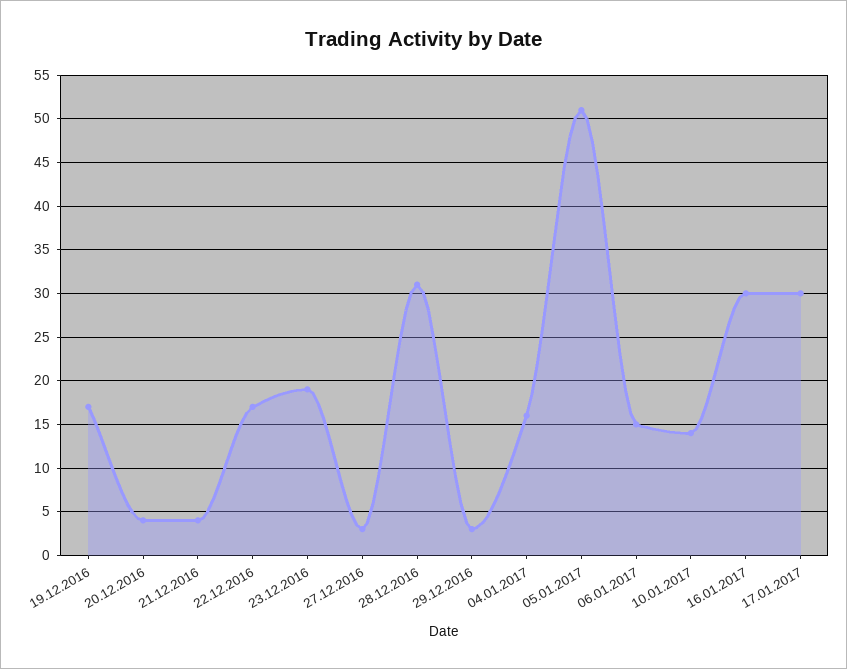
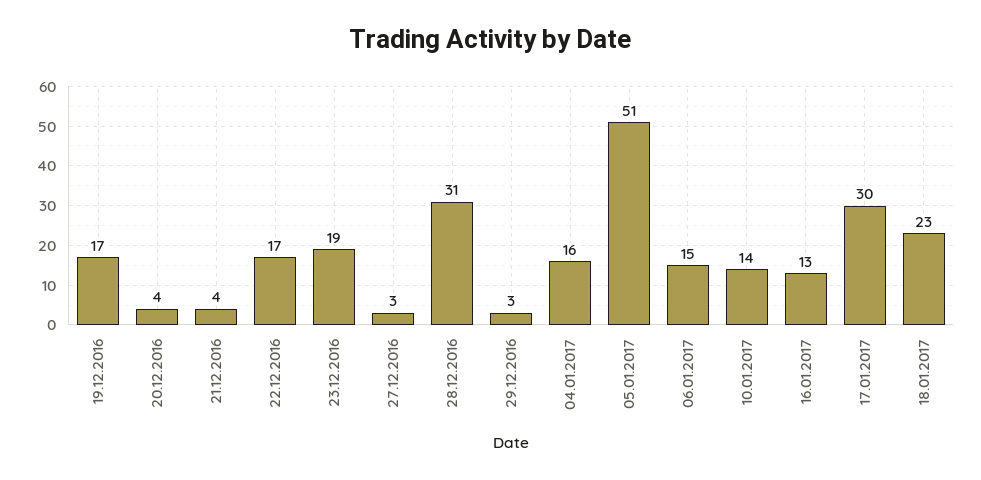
16.01.2017: 30 -> 13
18.01.2017: none -> 23

